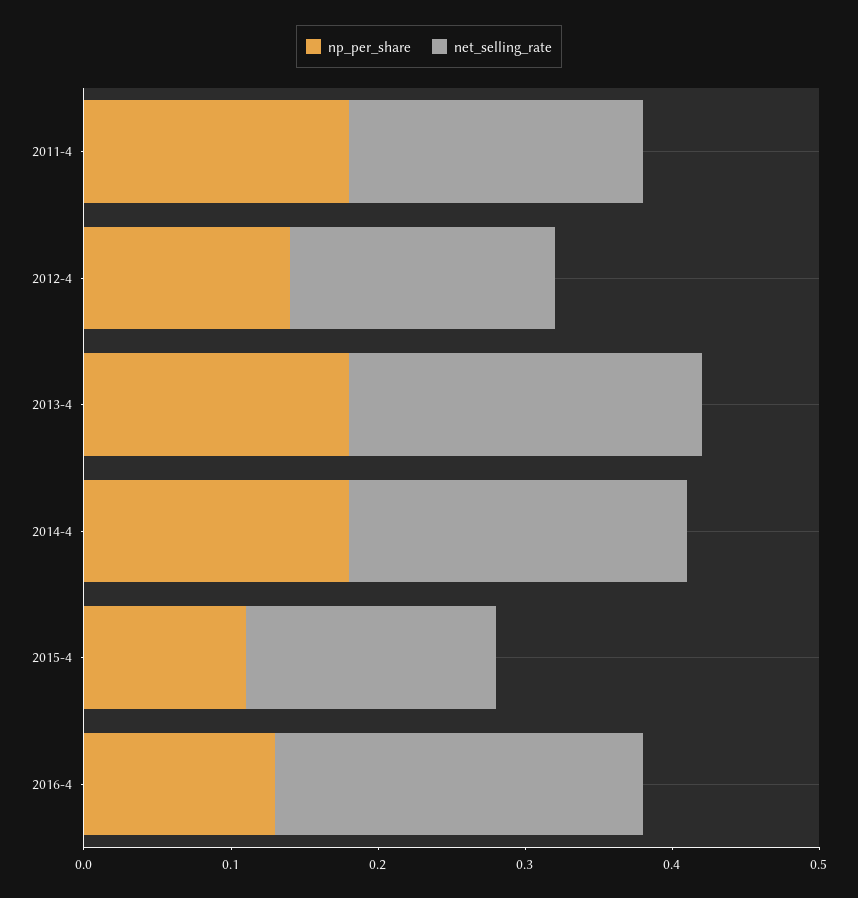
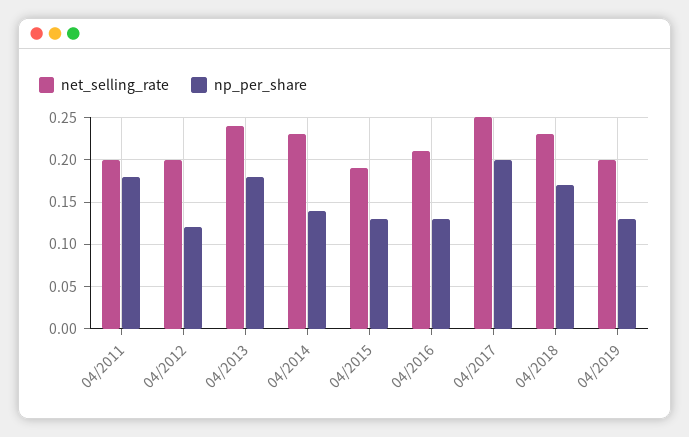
np_per_share, 2012-4: 0.14 -> 0.12
net_selling_rate, 2012-4: 0.18 -> 0.2
np_per_share, 2014-4: 0.18 -> 0.14
np_per_share, 2015-4: 0.11 -> 0.13
net_selling_rate, 2015-4: 0.17 -> 0.19
net_selling_rate, 2016-4: 0.25 -> 0.21
net_selling_rate, 04/2017: none -> 0.25
np_per_share, 04/2017: none -> 0.2
net_selling_rate, 04/2018: none -> 0.23
np_per_share, 04/2018: none -> 0.17
net_selling_rate, 04/2019: none -> 0.2
np_per_share, 04/2019: none -> 0.13

